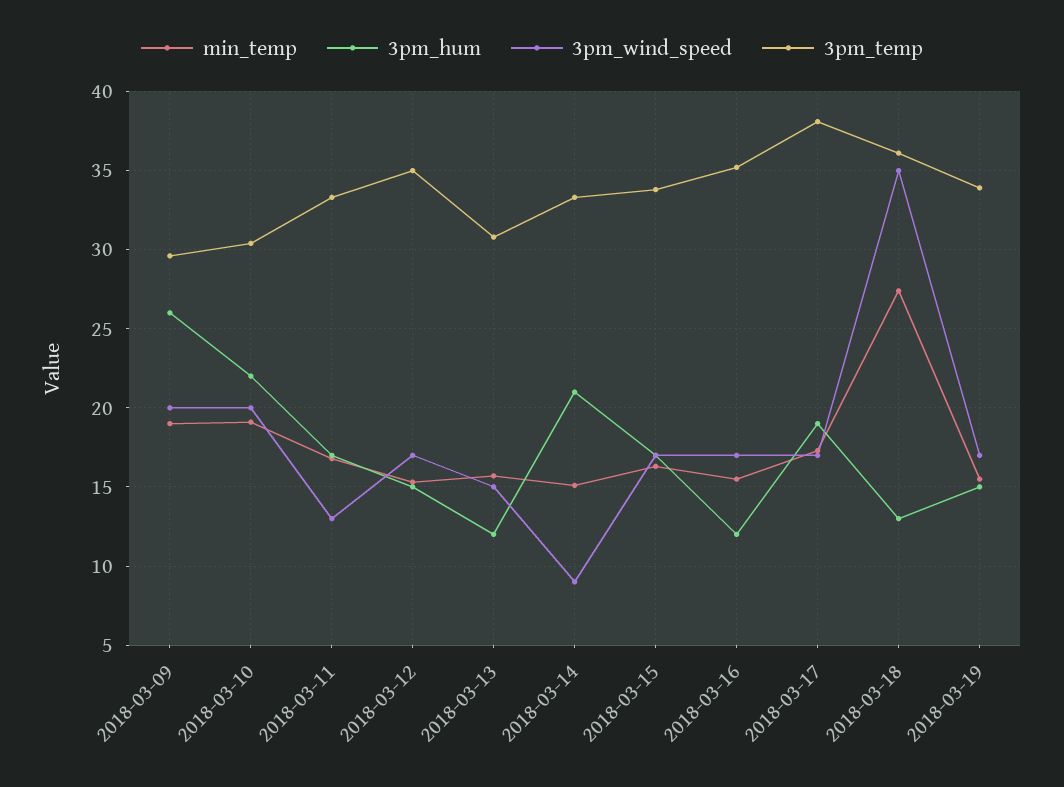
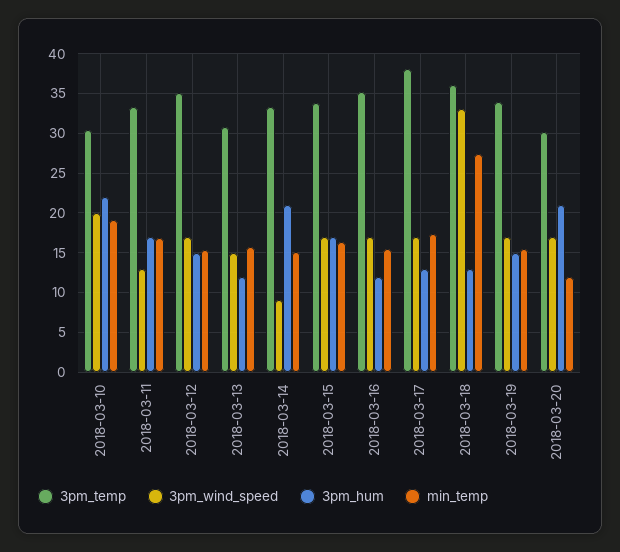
min_temp, 2018-03-09: 19 -> none
3pm_hum, 2018-03-09: 26 -> none
3pm_wind_speed, 2018-03-09: 20 -> none
3pm_temp, 2018-03-09: 29.5 -> none
3pm_hum, 2018-03-17: 19 -> 13
3pm_wind_speed, 2018-03-18: 35 -> 33
3pm_temp, 2018-03-20: none -> 30
3pm_wind_speed, 2018-03-20: none -> 17
3pm_hum, 2018-03-20: none -> 21
min_temp, 2018-03-20: none -> 12

